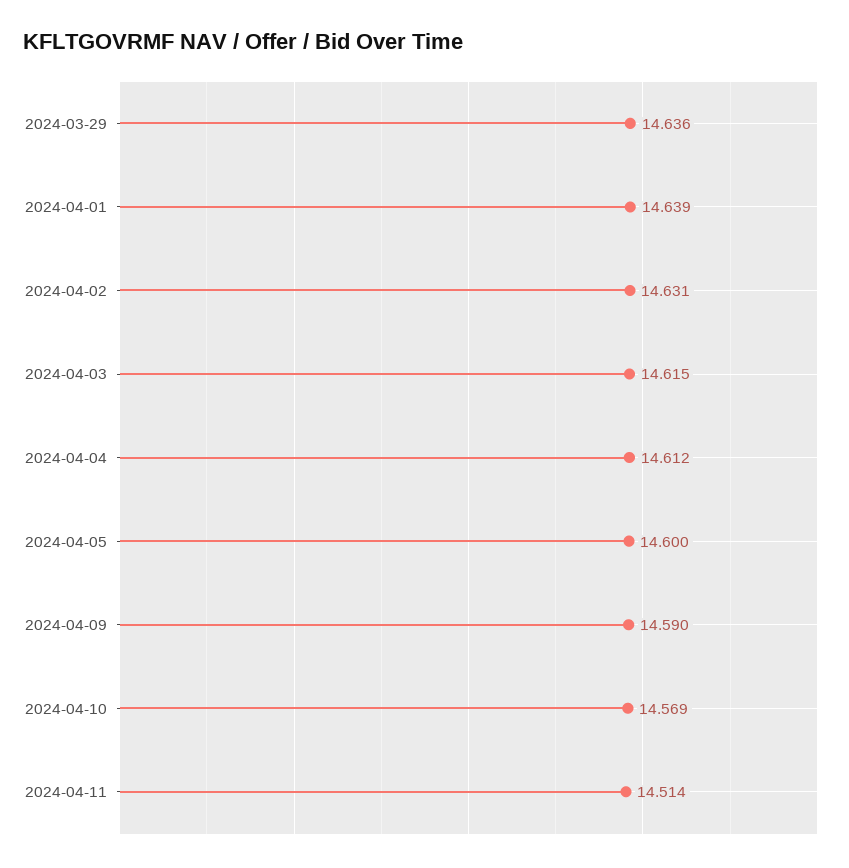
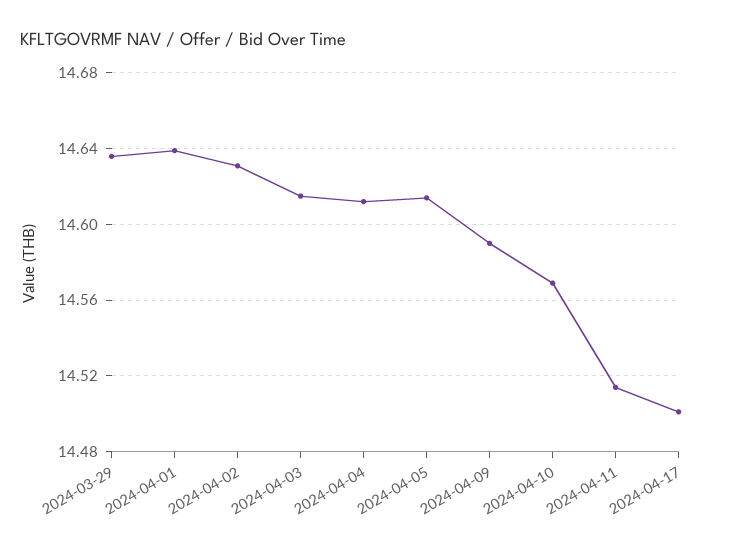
2024-04-05: 14.6 -> 14.615
2024-04-17: none -> 14.5

